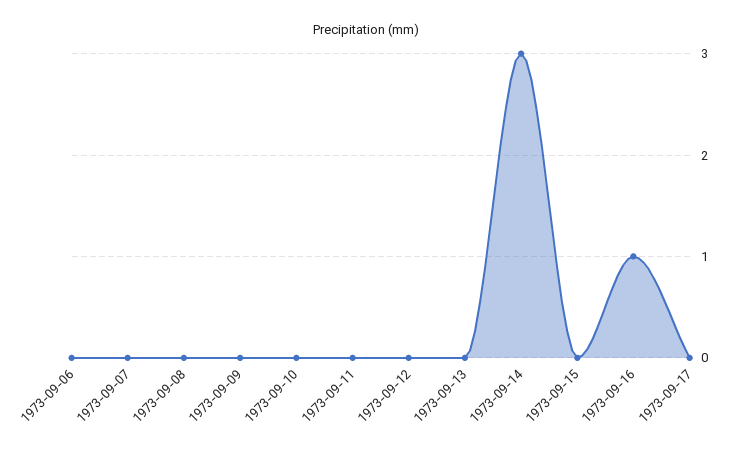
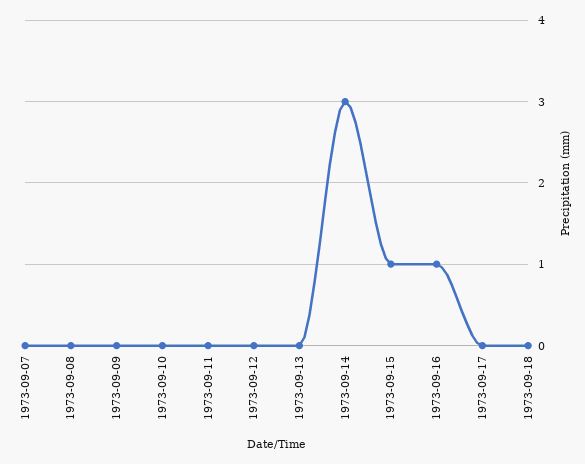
1973-09-06: 0 -> none
1973-09-15: 0 -> 1
1973-09-18: none -> 0

